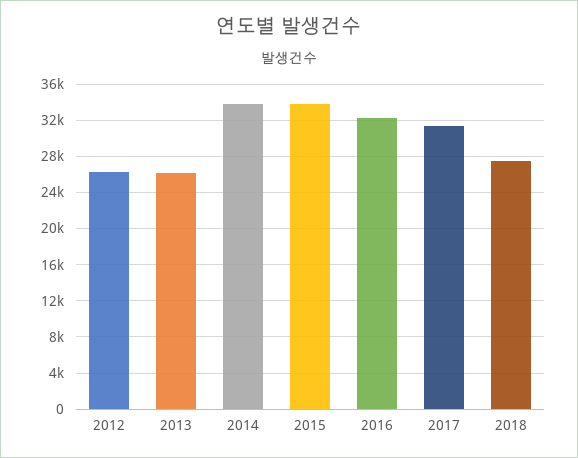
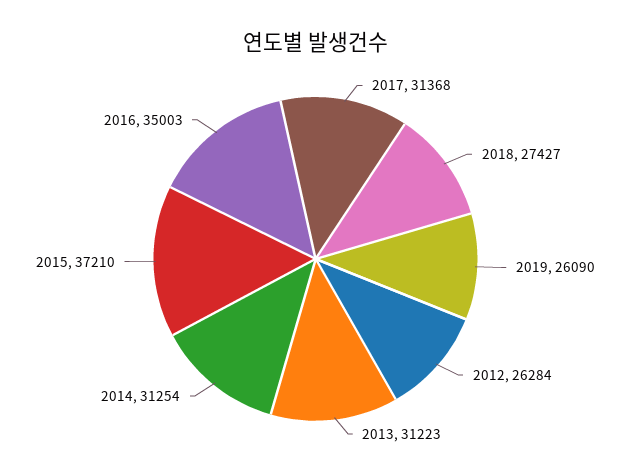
2013: 26000 -> 31223
2014: 34000 -> 31254
2015: 34000 -> 37210
2016: 32000 -> 35003
2019: none -> 26090

